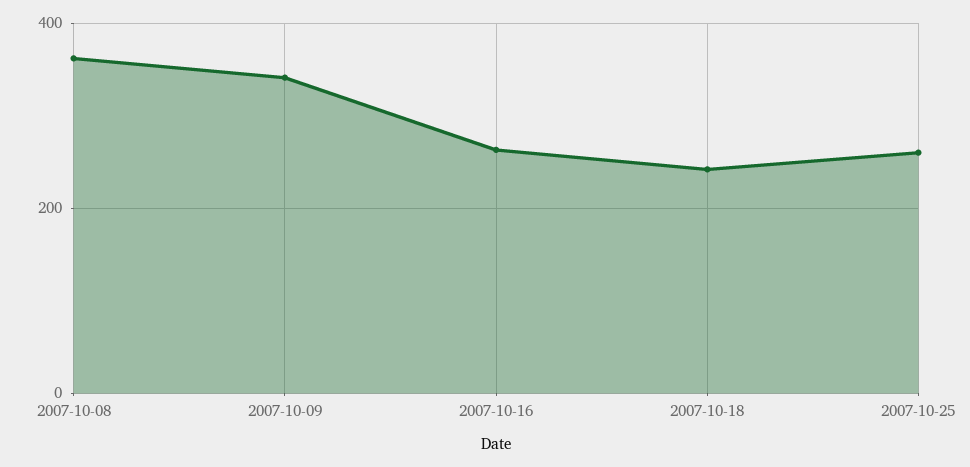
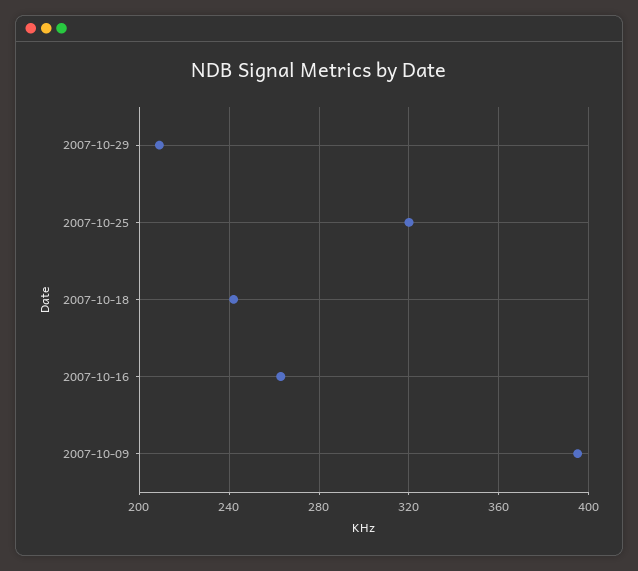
2007-10-08: 360 -> none
2007-10-09: 340 -> 395
2007-10-25: 260 -> 320
2007-10-29: none -> 210

